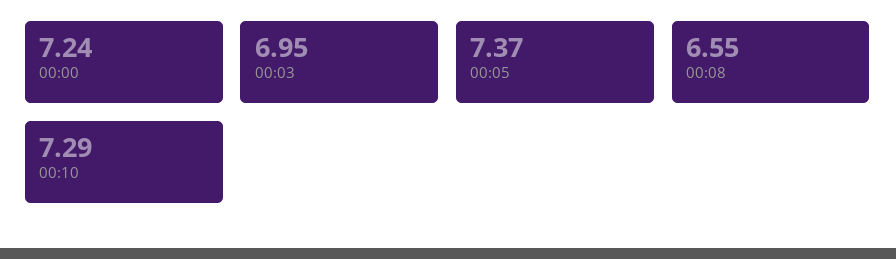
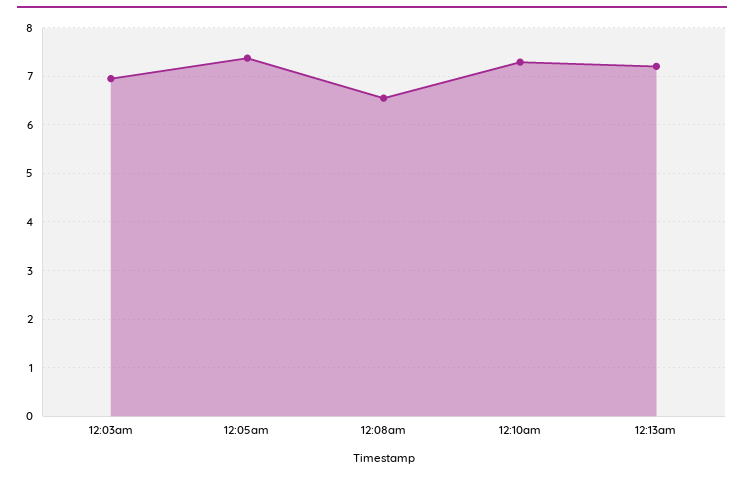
00:00: 7.24 -> none
12:13am: none -> 7.2

